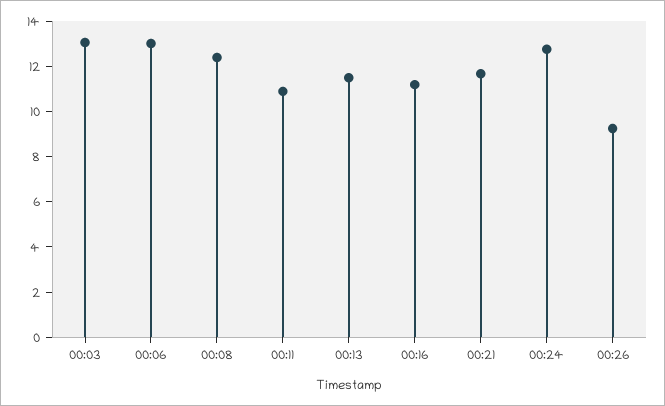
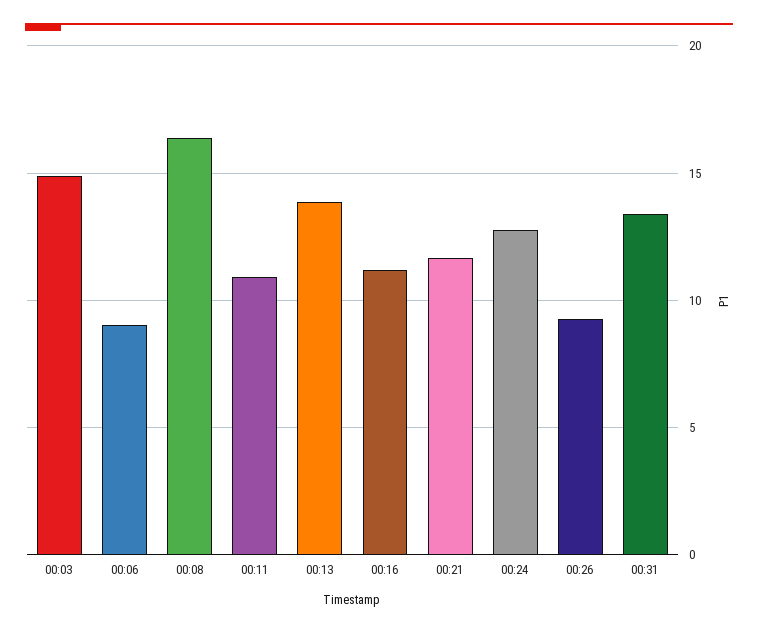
00:03: 13 -> 15
00:06: 13 -> 9
00:08: 12.5 -> 16.5
00:13: 11.5 -> 14
00:31: none -> 13.5

